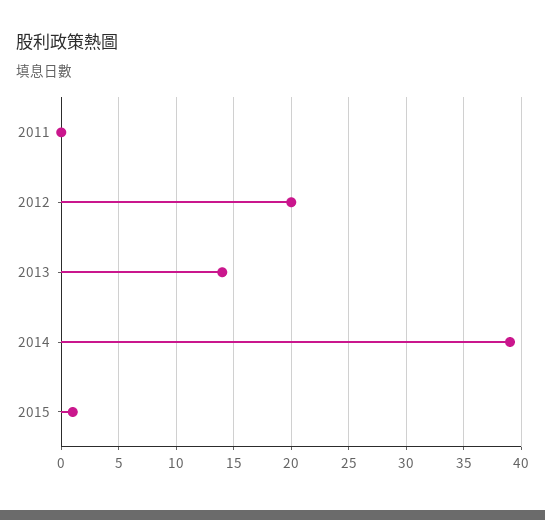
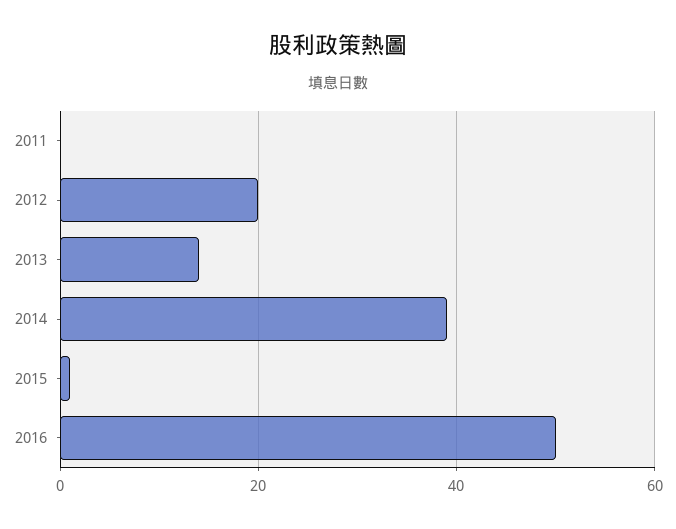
2016: none -> 50

